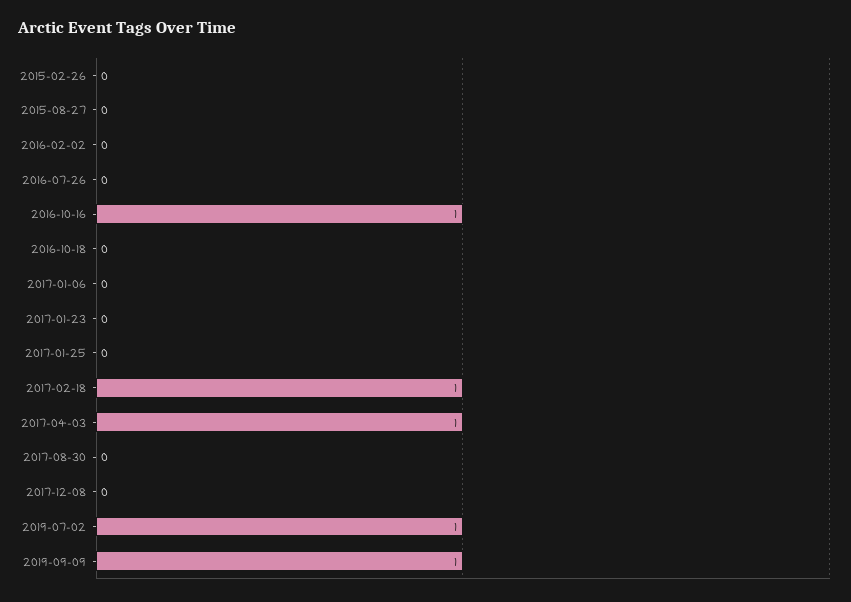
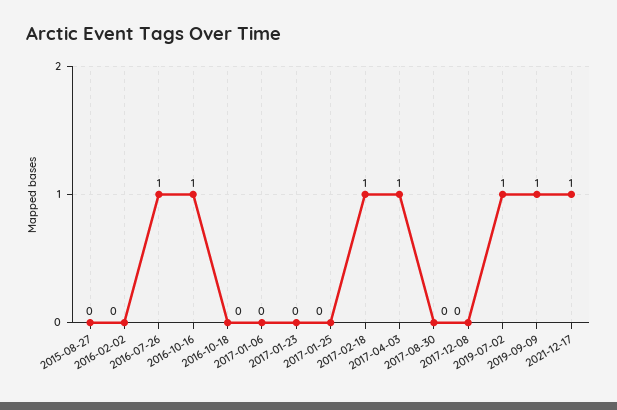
2015-02-26: 0 -> none
2016-07-26: 0 -> 1
2021-12-17: none -> 1

